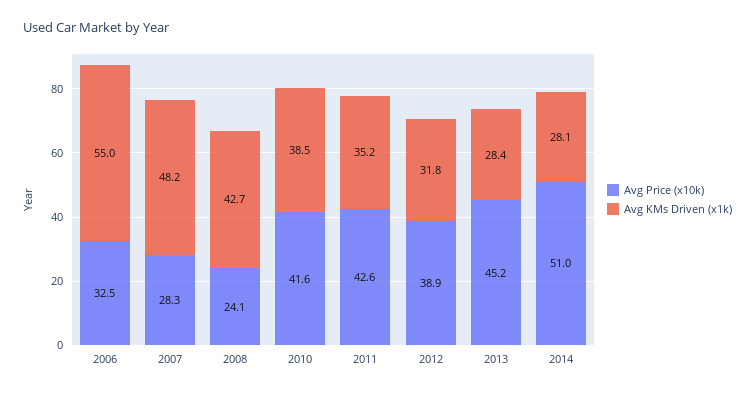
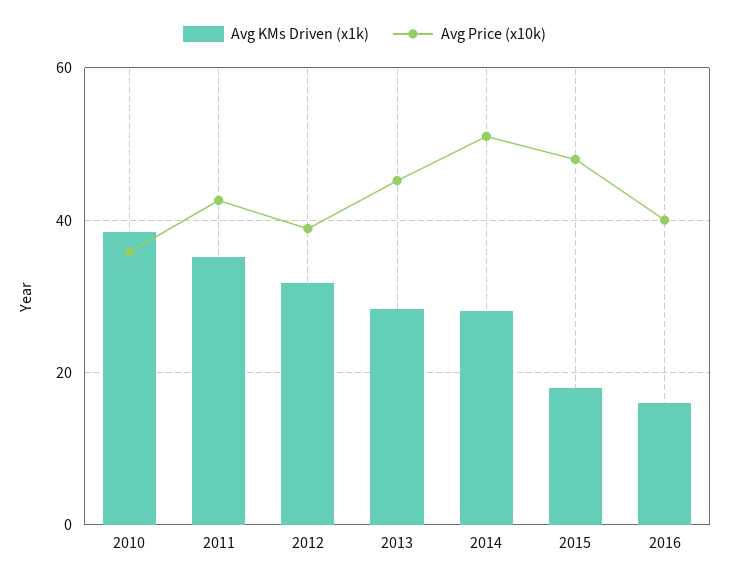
Avg Price (x10k), 2006: 32.5 -> none
Avg KMs Driven (x1k), 2006: 55 -> none
Avg Price (x10k), 2007: 28.3 -> none
Avg KMs Driven (x1k), 2007: 48.2 -> none
Avg Price (x10k), 2008: 24.1 -> none
Avg KMs Driven (x1k), 2008: 42.7 -> none
Avg Price (x10k), 2010: 41.6 -> 36
Avg KMs Driven (x1k), 2015: none -> 18
Avg Price (x10k), 2015: none -> 48
Avg KMs Driven (x1k), 2016: none -> 16
Avg Price (x10k), 2016: none -> 40

